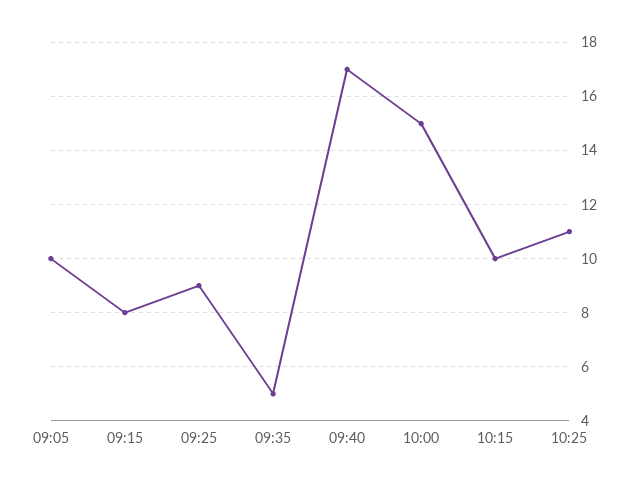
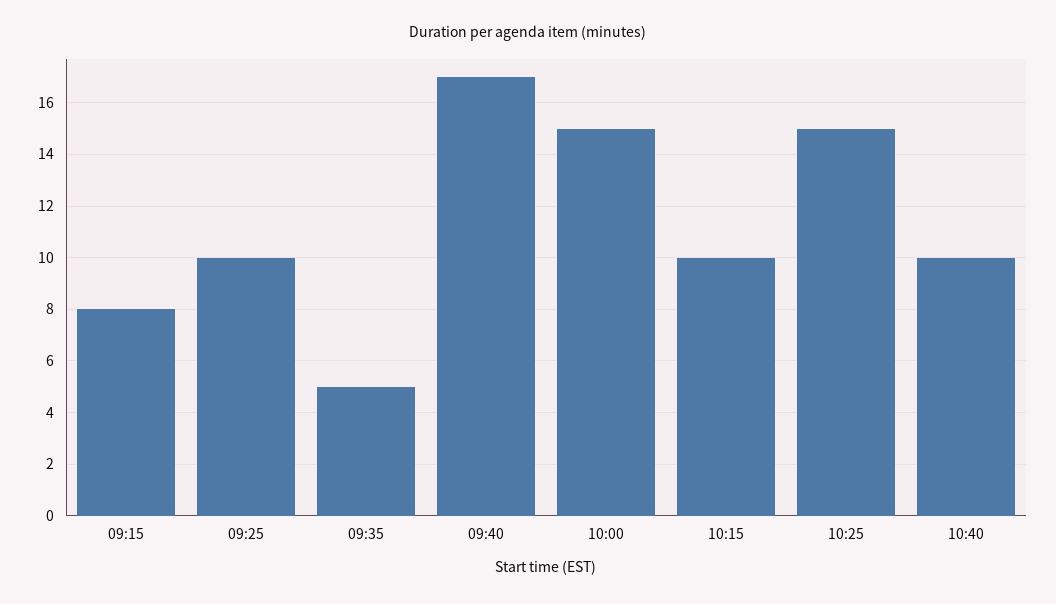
09:05: 10 -> none
09:25: 9 -> 10
10:25: 11 -> 15
10:40: none -> 10

